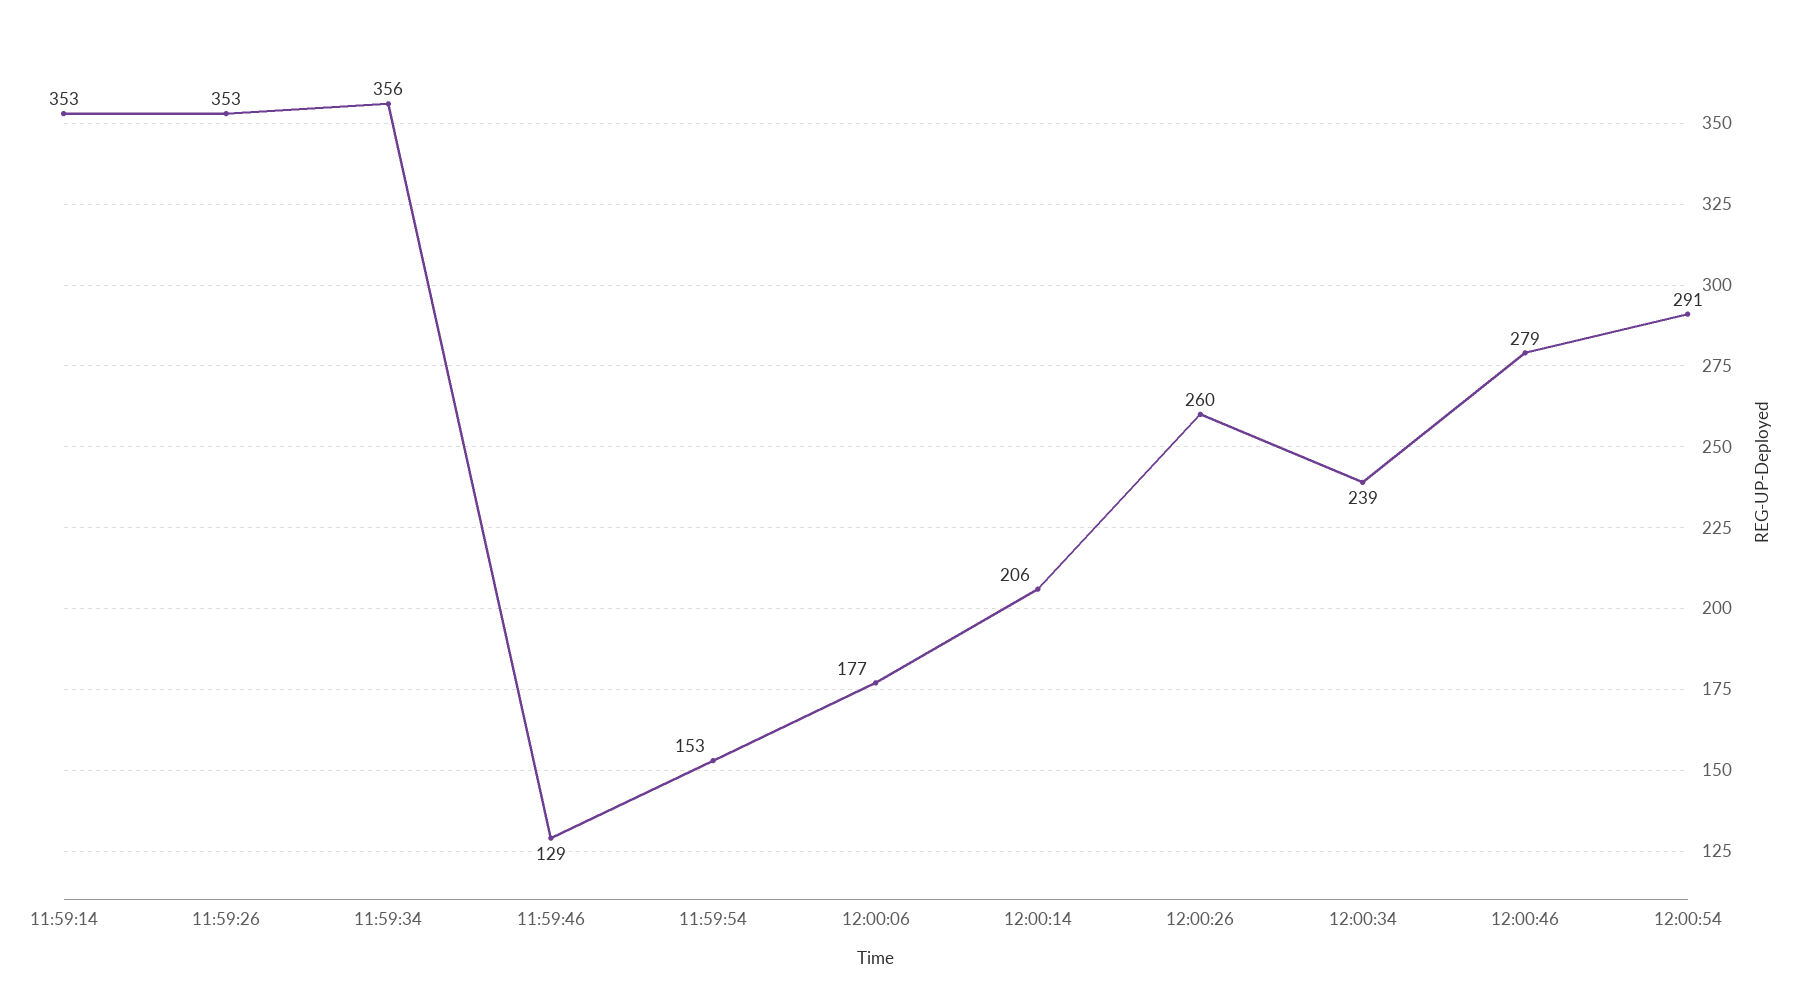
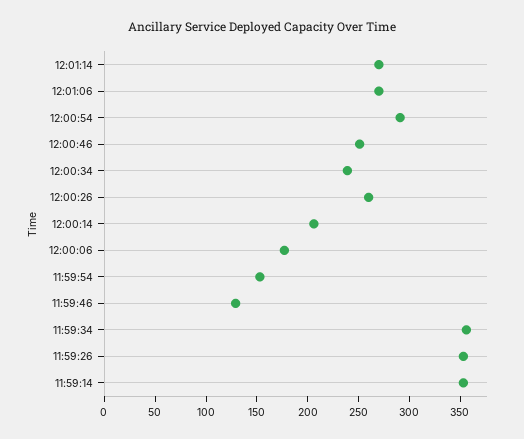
12:00:46: 279 -> 250
12:01:14: none -> 270
12:01:06: none -> 270

